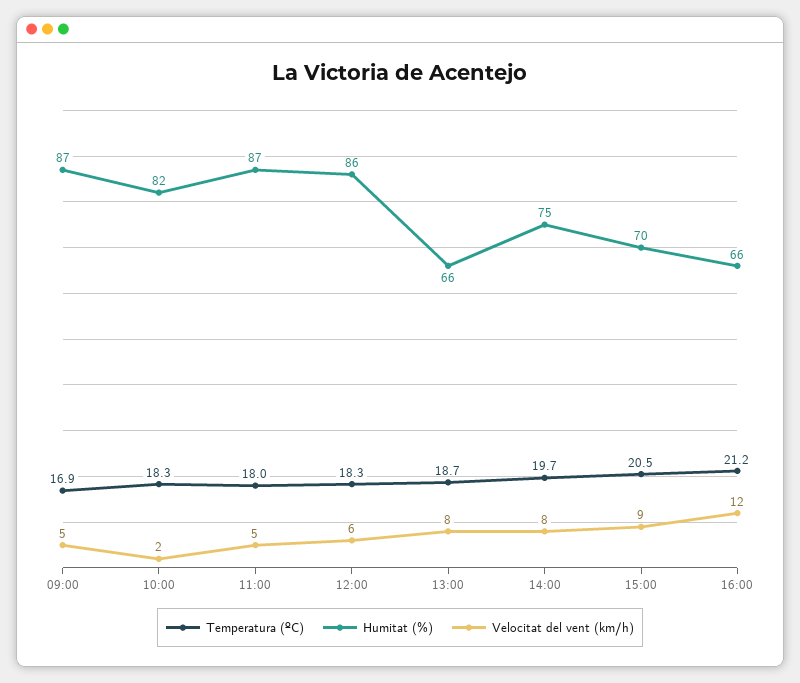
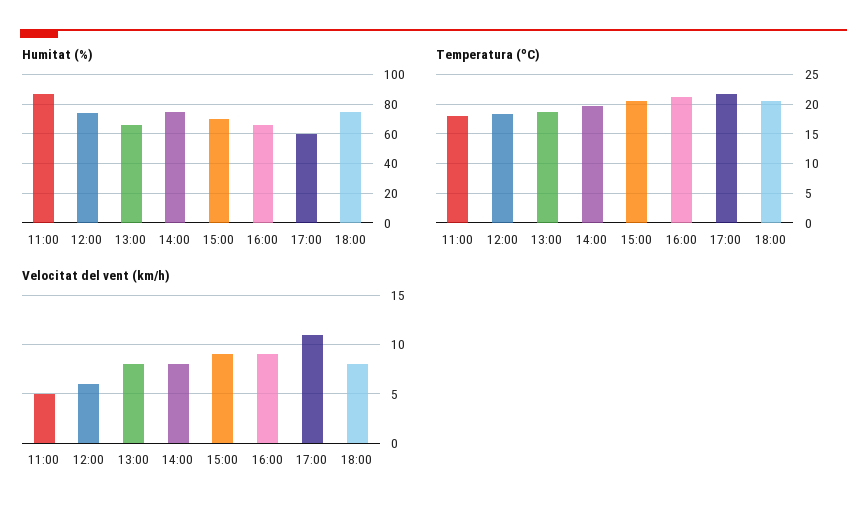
Temperatura (ºC), 09:00: 16.9 -> none
Humitat (%), 09:00: 87 -> none
Velocitat del vent (km/h), 09:00: 5 -> none
Temperatura (ºC), 10:00: 18.3 -> none
Humitat (%), 10:00: 82 -> none
Velocitat del vent (km/h), 10:00: 2 -> none
Humitat (%), 12:00: 86 -> 75
Velocitat del vent (km/h), 16:00: 12 -> 9
Humitat (%), 17:00: none -> 60
Humitat (%), 18:00: none -> 75
Temperatura (ºC), 17:00: none -> 22.5
Temperatura (ºC), 18:00: none -> 20
Velocitat del vent (km/h), 17:00: none -> 11
Velocitat del vent (km/h), 18:00: none -> 8

